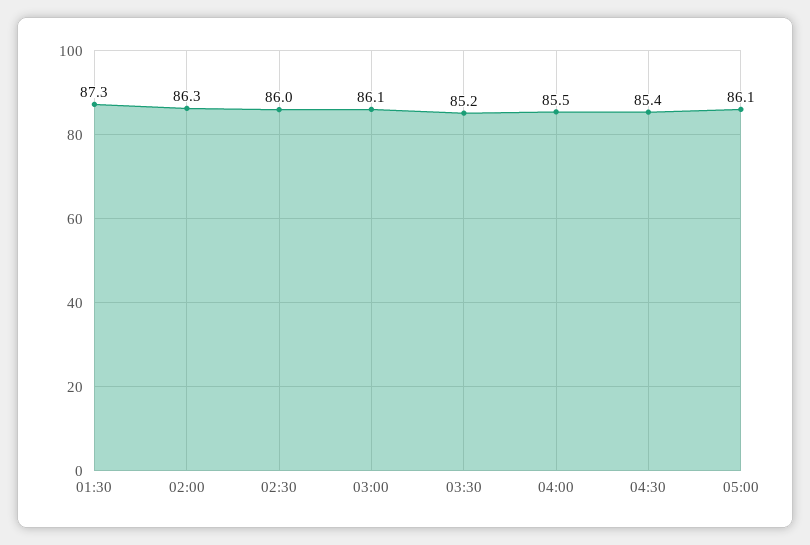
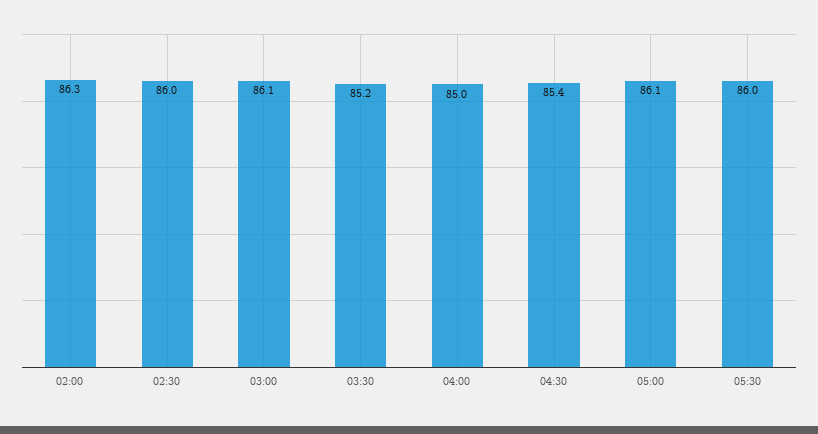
01:30: 87.3 -> none
04:00: 85.5 -> 85
05:30: none -> 86

